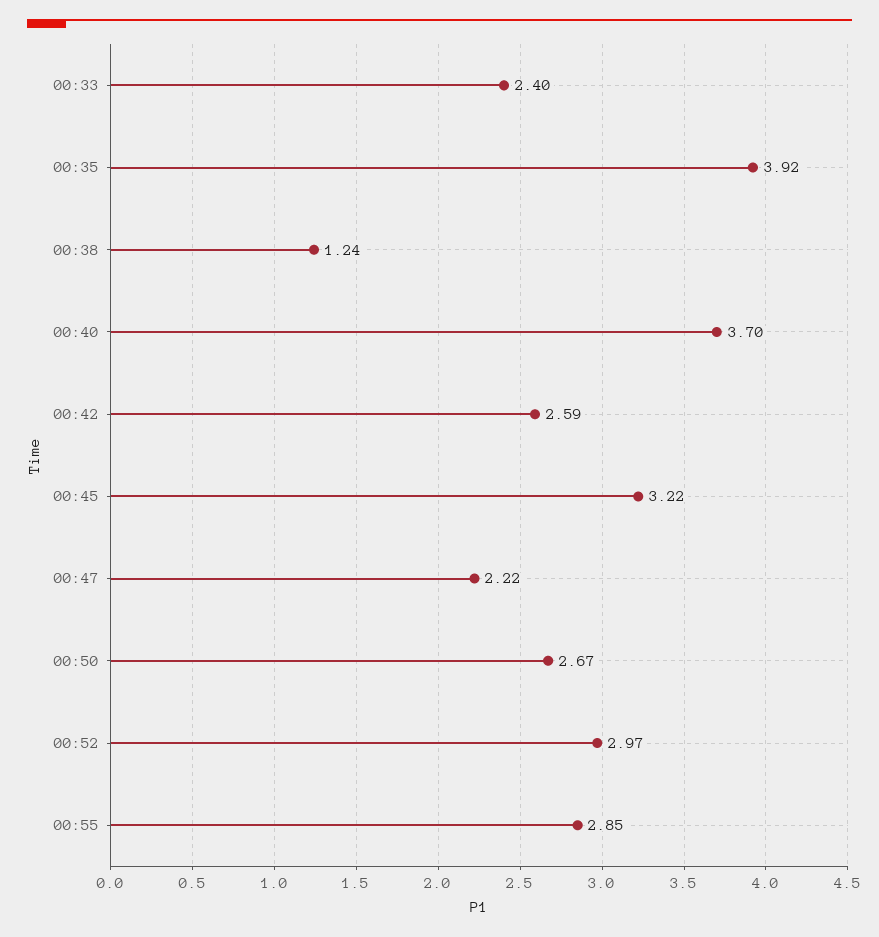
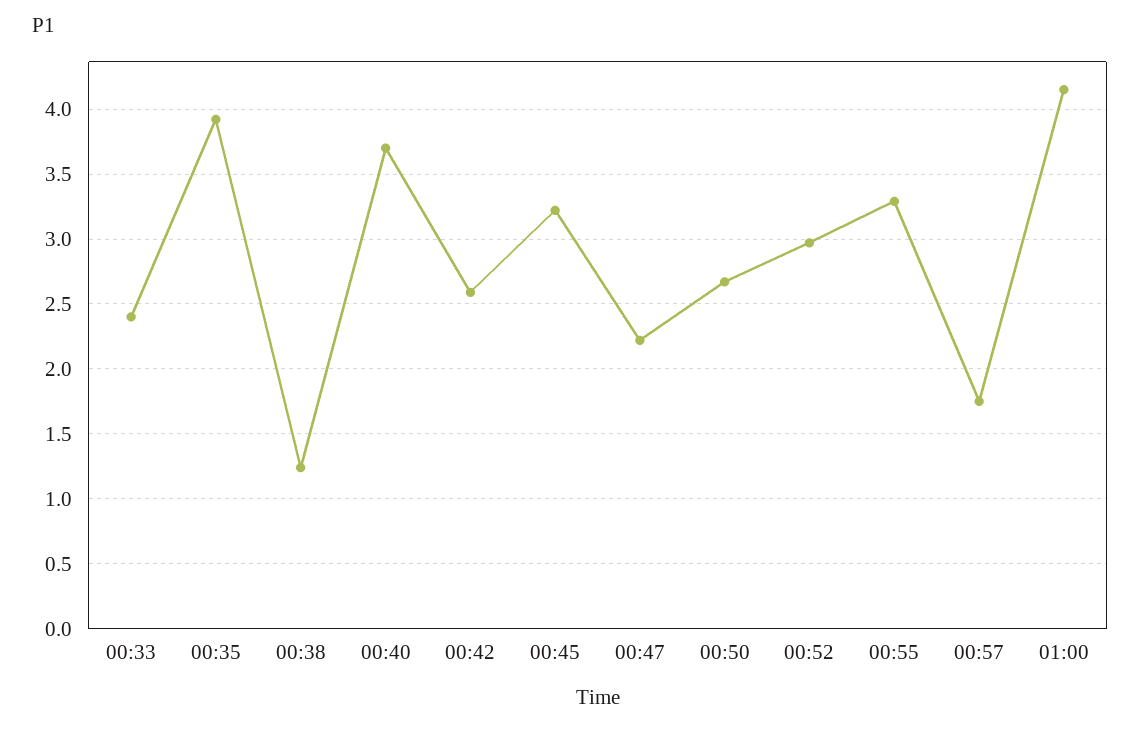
00:55: 2.85 -> 3.3
00:57: none -> 1.75
01:00: none -> 4.15

